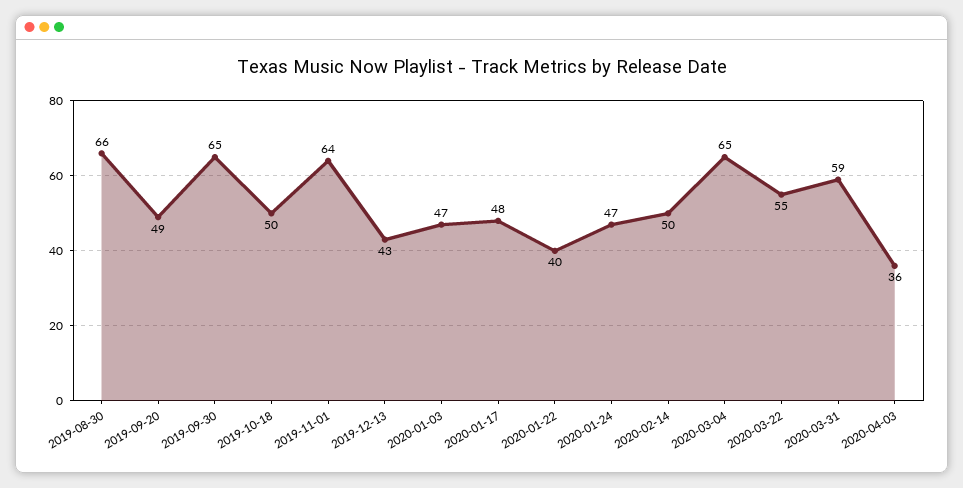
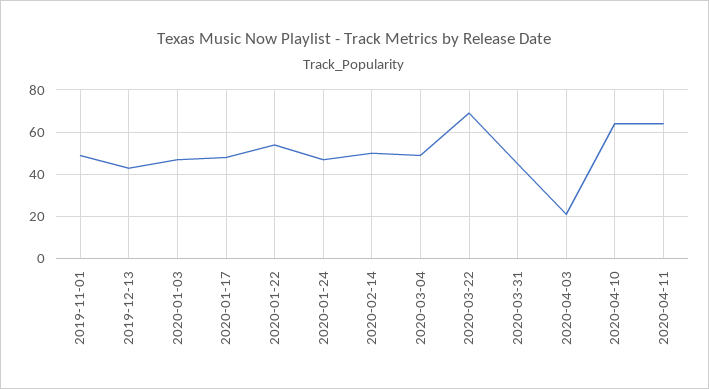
2019-08-30: 66 -> none
2019-09-20: 49 -> none
2019-09-30: 65 -> none
2019-10-18: 50 -> none
2019-11-01: 64 -> 50
2020-01-22: 40 -> 55
2020-03-04: 65 -> 50
2020-03-22: 55 -> 70
2020-03-31: 59 -> 45
2020-04-03: 36 -> 20
2020-04-10: none -> 65
2020-04-11: none -> 65

